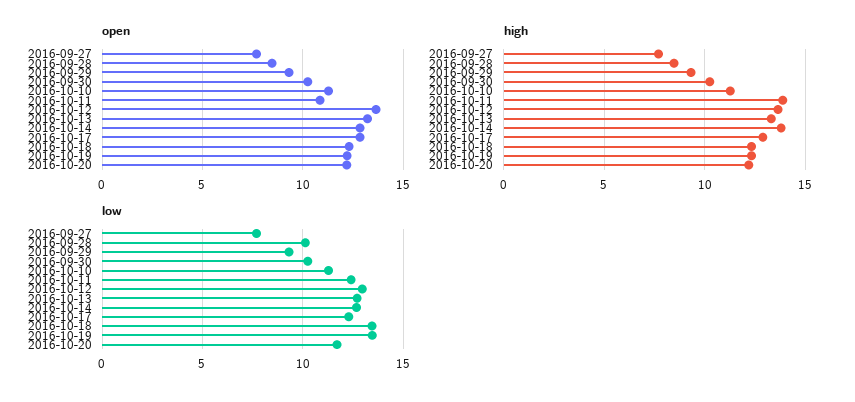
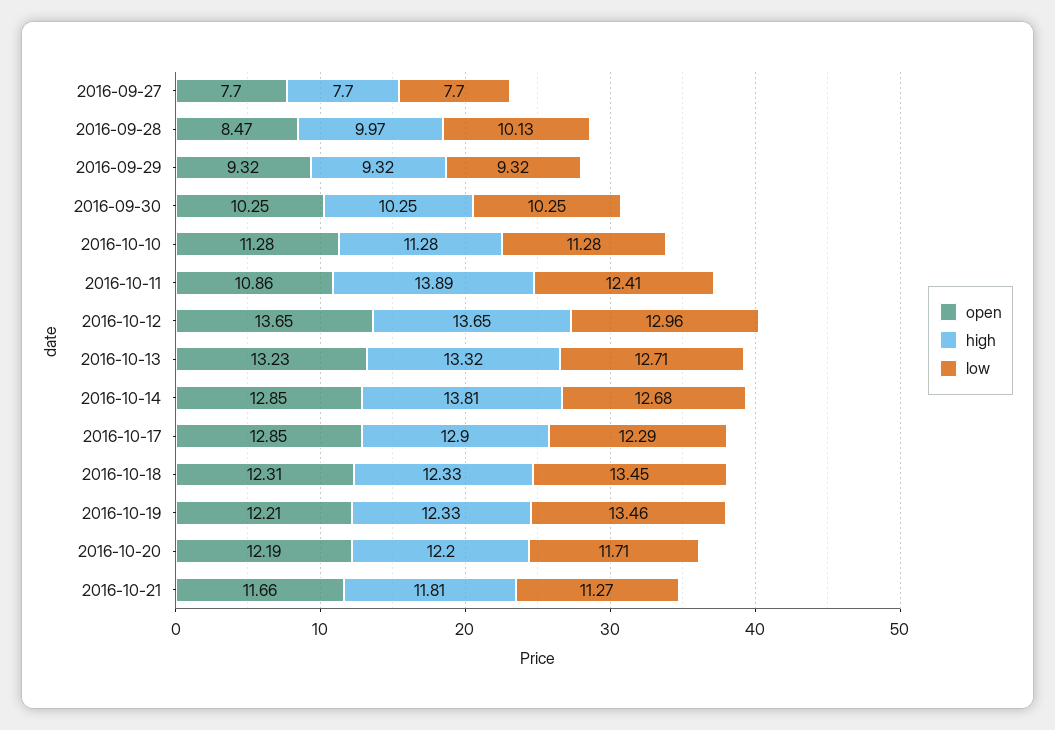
high, 2016-09-28: 8.5 -> 9.97
open, 2016-10-21: none -> 11.66
high, 2016-10-21: none -> 11.81
low, 2016-10-21: none -> 11.27

